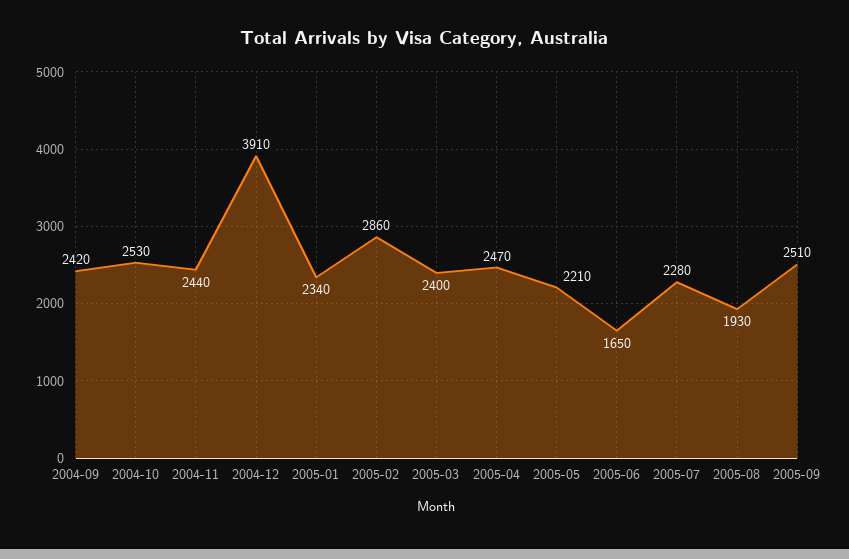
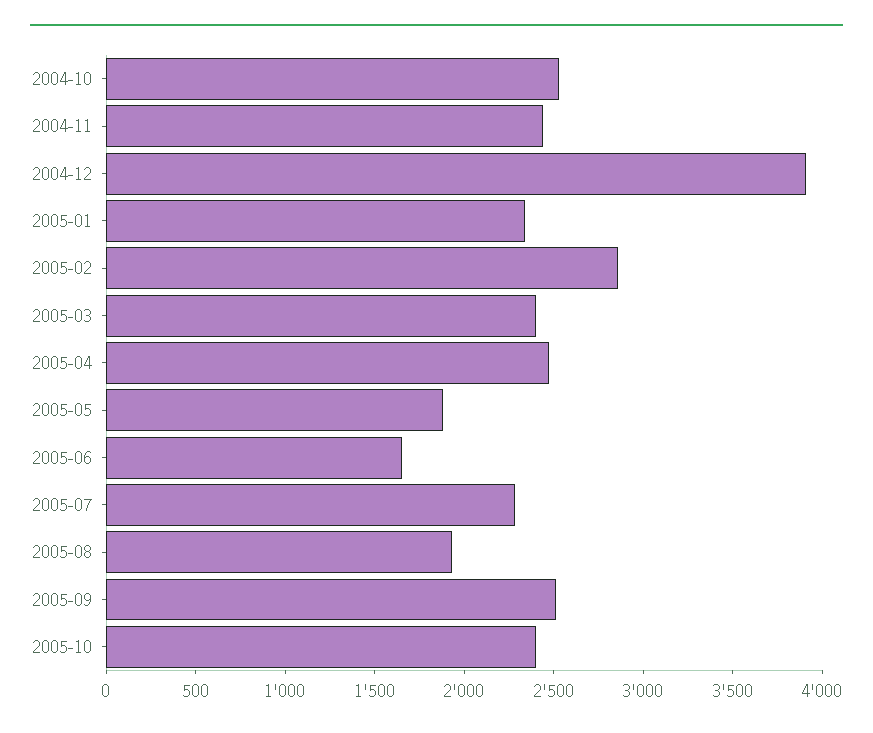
2004-09: 2420 -> none
2005-05: 2210 -> 1900
2005-10: none -> 2400

